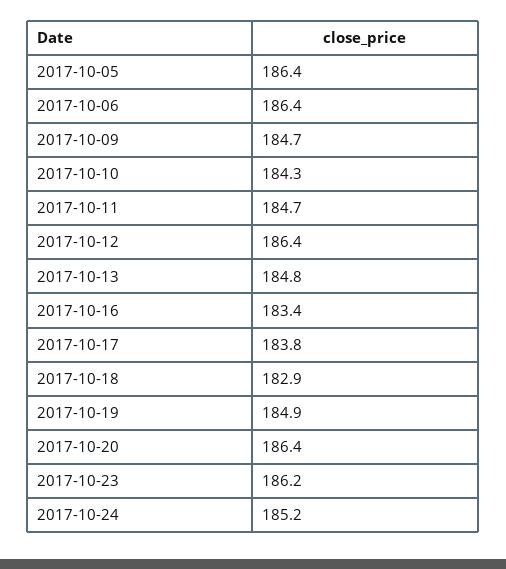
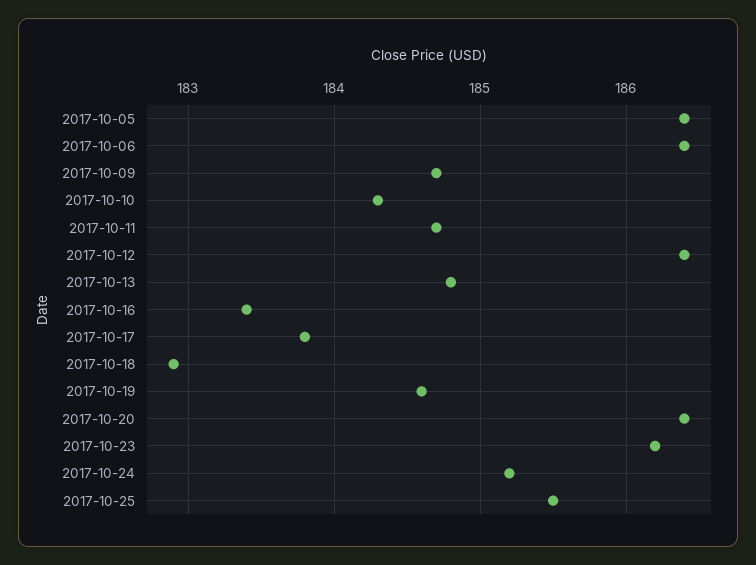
2017-10-19: 184.9 -> 184.6
2017-10-25: none -> 185.5

